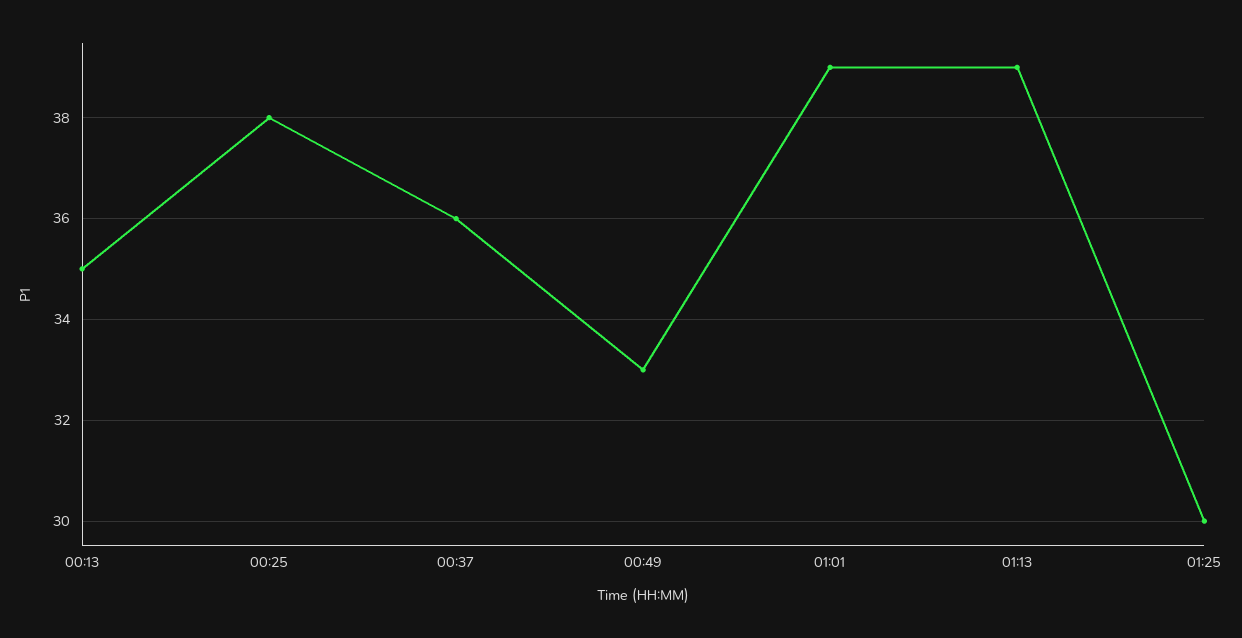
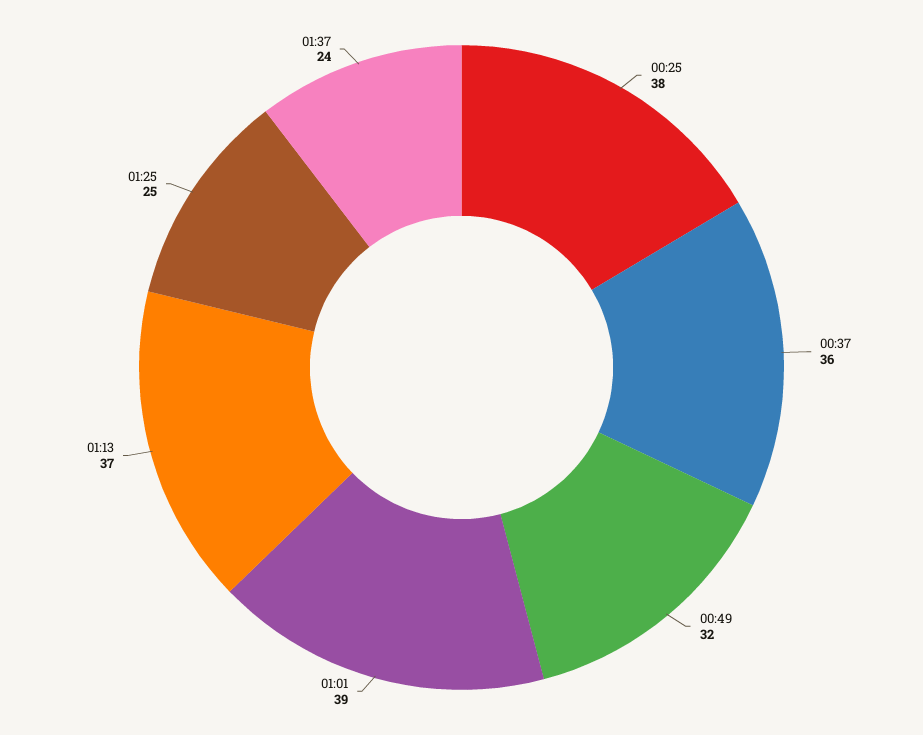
00:13: 35 -> none
00:49: 33 -> 32
01:13: 39 -> 37
01:25: 30 -> 25
01:37: none -> 24

